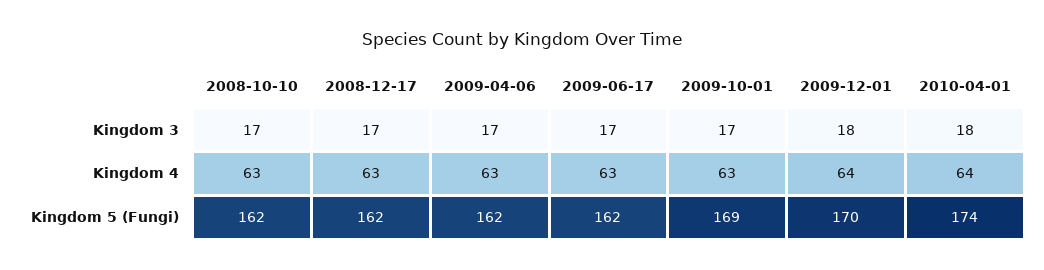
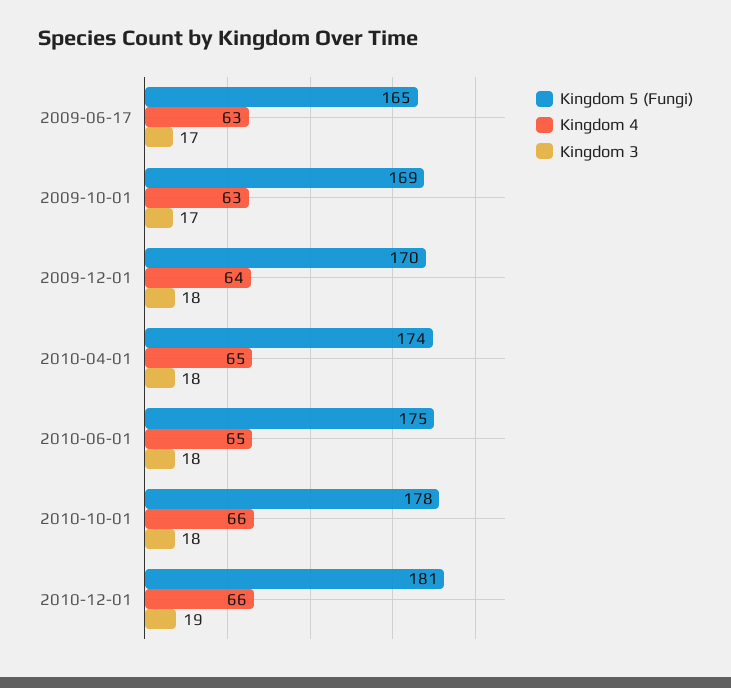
Kingdom 3, 2008-10-10: 17 -> none
Kingdom 3, 2008-12-17: 17 -> none
Kingdom 3, 2009-04-06: 17 -> none
Kingdom 4, 2008-10-10: 63 -> none
Kingdom 4, 2008-12-17: 63 -> none
Kingdom 4, 2009-04-06: 63 -> none
Kingdom 4, 2010-04-01: 64 -> 65
Kingdom 5 (Fungi), 2008-10-10: 162 -> none
Kingdom 5 (Fungi), 2008-12-17: 162 -> none
Kingdom 5 (Fungi), 2009-04-06: 162 -> none
Kingdom 5 (Fungi), 2009-06-17: 162 -> 165
Kingdom 5 (Fungi), 2010-06-01: none -> 175
Kingdom 4, 2010-06-01: none -> 65
Kingdom 3, 2010-06-01: none -> 18
Kingdom 5 (Fungi), 2010-10-01: none -> 178
Kingdom 4, 2010-10-01: none -> 66
Kingdom 3, 2010-10-01: none -> 18
Kingdom 5 (Fungi), 2010-12-01: none -> 181
Kingdom 4, 2010-12-01: none -> 66
Kingdom 3, 2010-12-01: none -> 19

